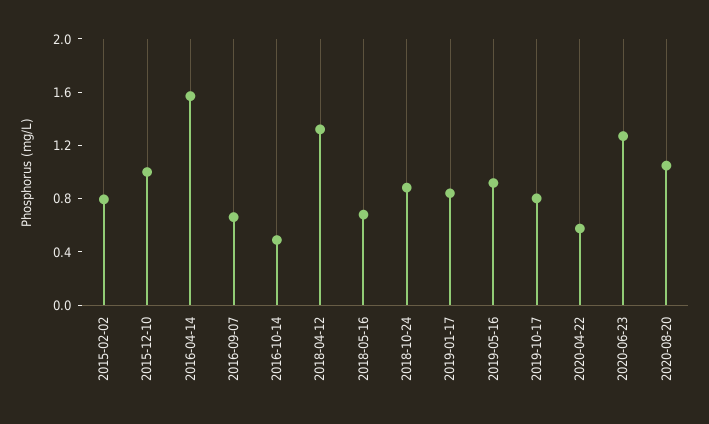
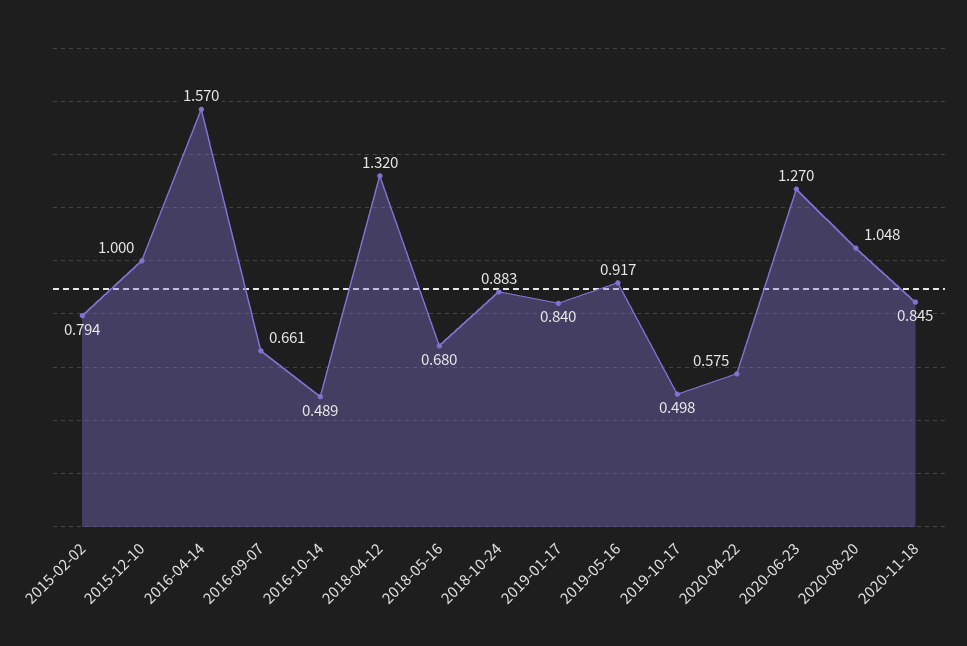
2019-10-17: 0.8 -> 0.498
2020-11-18: none -> 0.845

